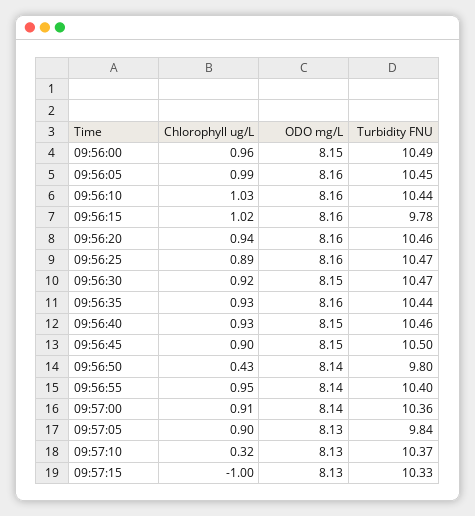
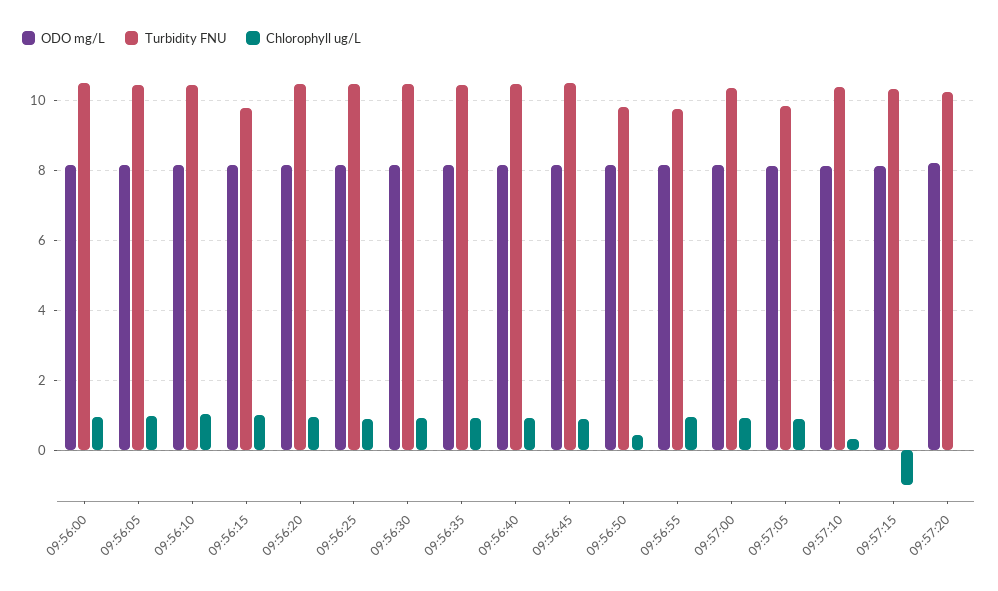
Turbidity FNU, 09:56:55: 10.4 -> 9.8
ODO mg/L, 09:57:20: none -> 8.2
Turbidity FNU, 09:57:20: none -> 10.2
Chlorophyll ug/L, 09:57:20: none -> 0

